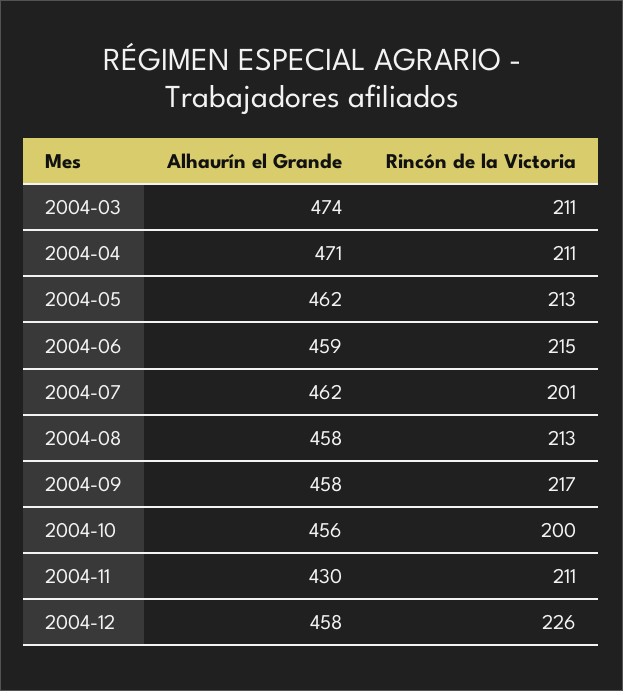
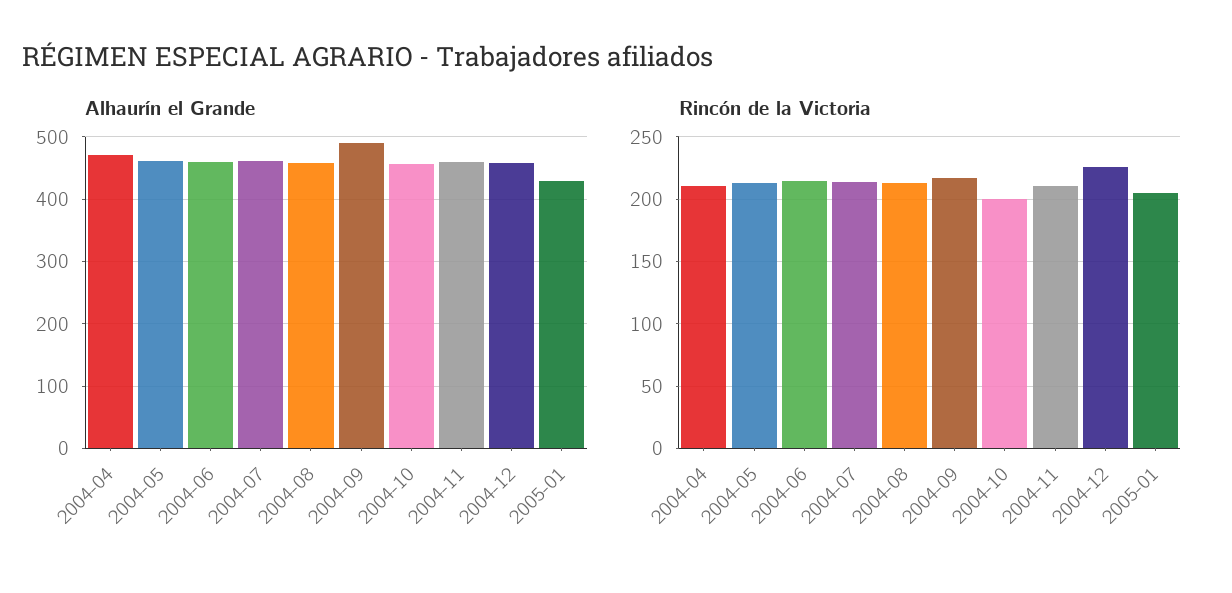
Alhaurín el Grande, 2004-03: 474 -> none
Rincón de la Victoria, 2004-03: 211 -> none
Rincón de la Victoria, 2004-07: 201 -> 215
Alhaurín el Grande, 2004-09: 458 -> 490
Alhaurín el Grande, 2004-11: 430 -> 460
Alhaurín el Grande, 2005-01: none -> 430
Rincón de la Victoria, 2005-01: none -> 205

